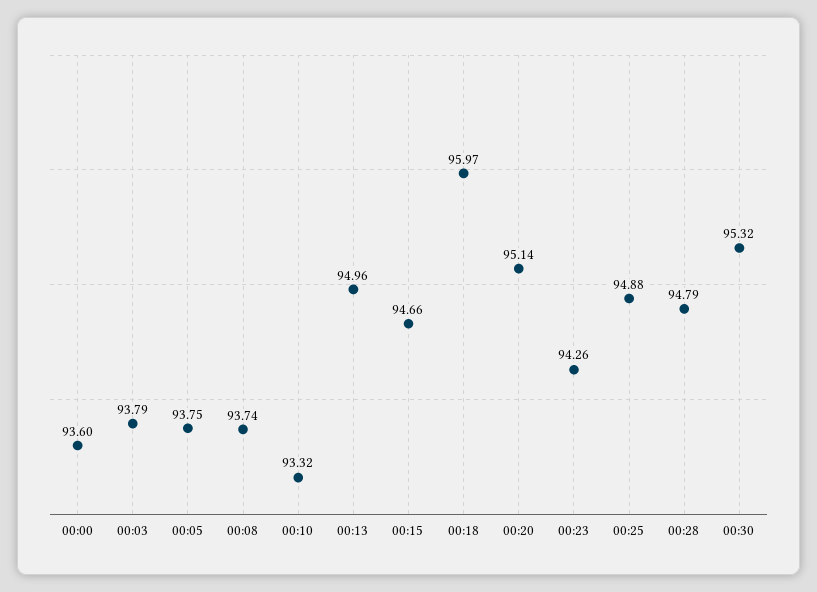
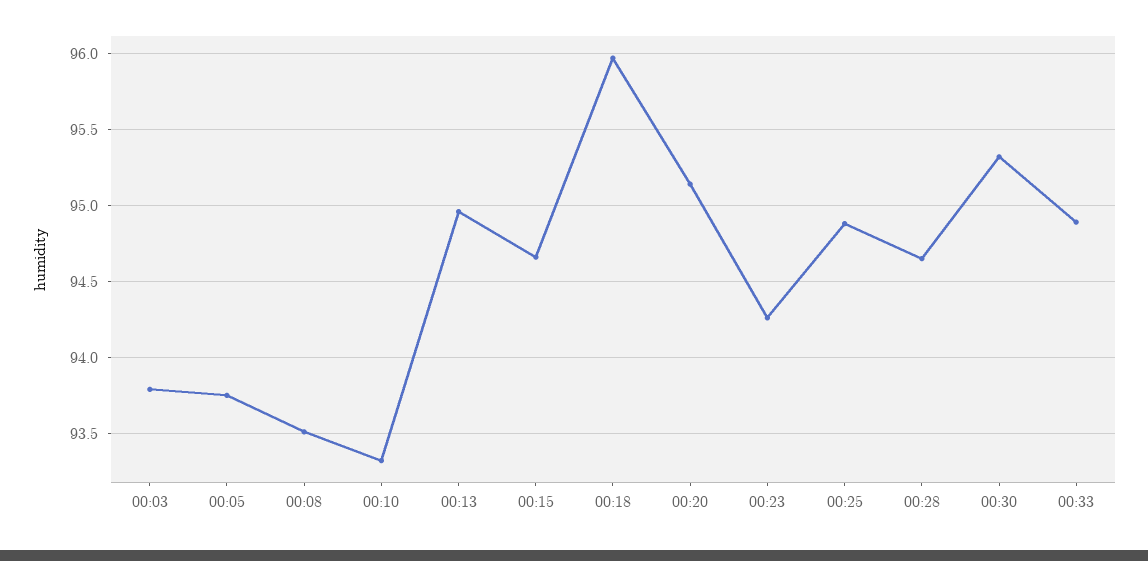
00:00: 93.6 -> none
00:08: 93.74 -> 93.5
00:28: 94.79 -> 94.65
00:33: none -> 94.9

